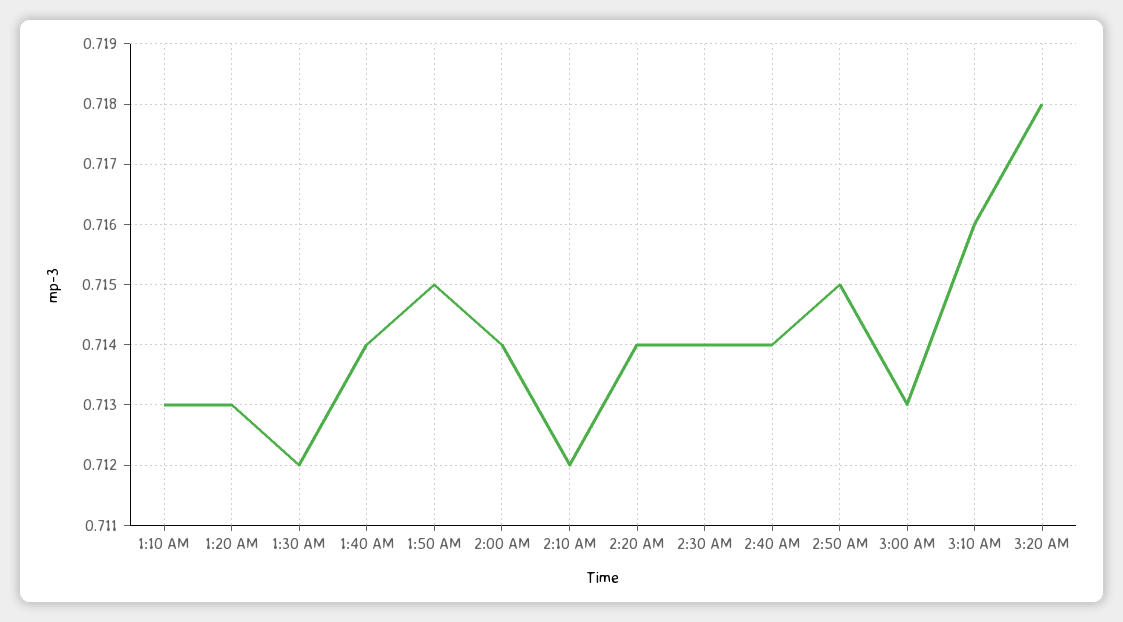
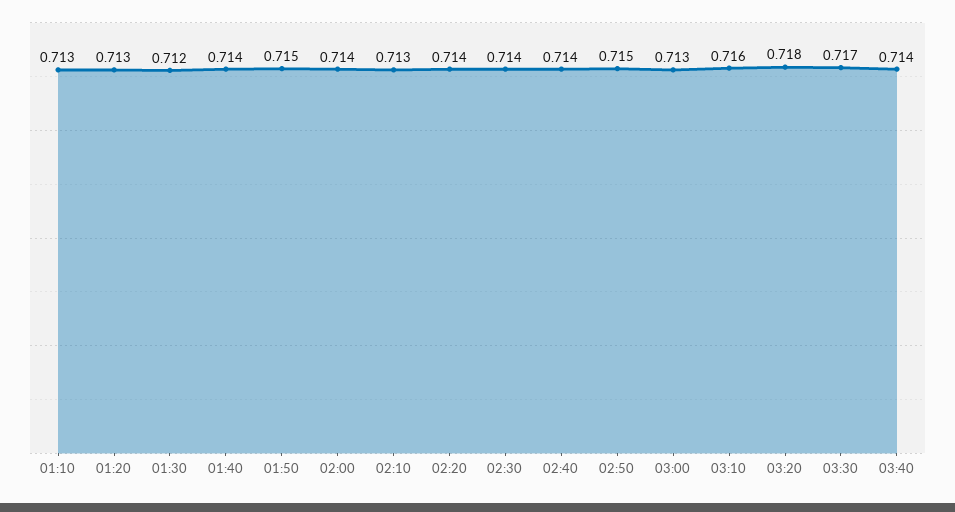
2:10 AM: 0.712 -> 0.713
03:30: none -> 0.717
03:40: none -> 0.714

